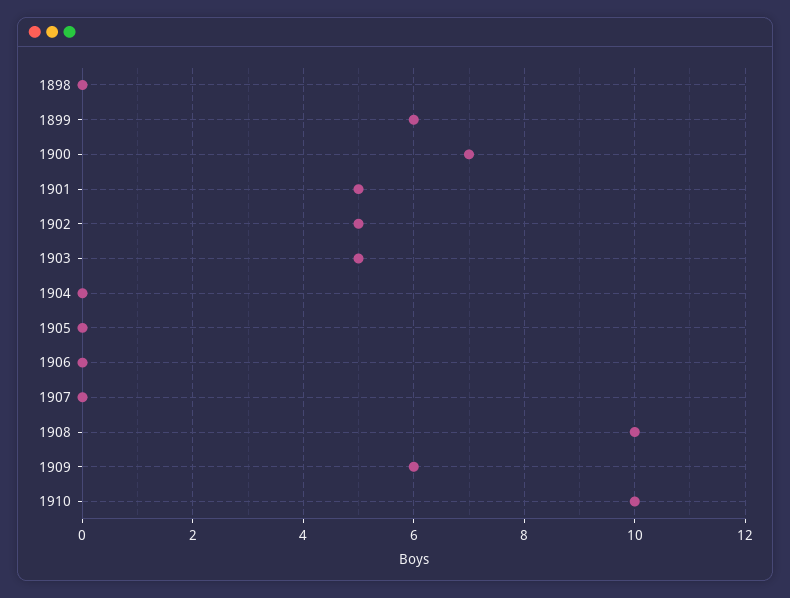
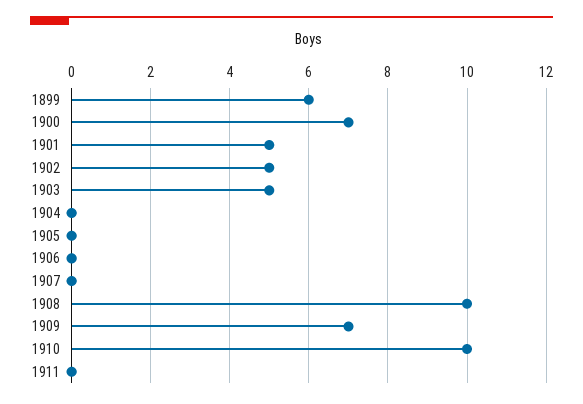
1898: 0 -> none
1909: 6 -> 7
1911: none -> 0

